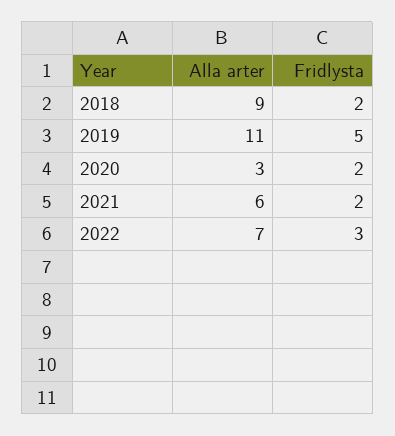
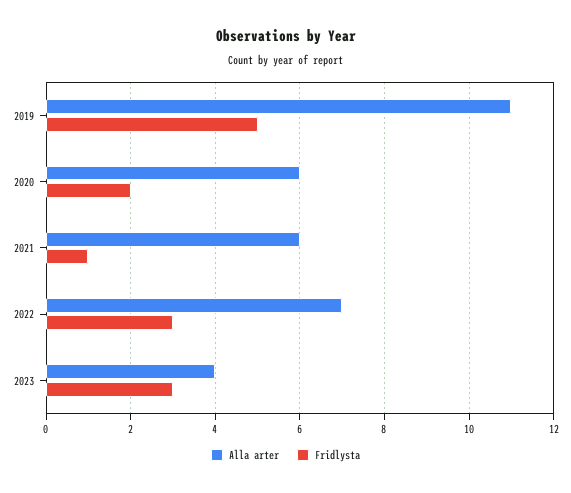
Alla arter, 2018: 9 -> none
Fridlysta, 2018: 2 -> none
Alla arter, 2020: 3 -> 6
Fridlysta, 2021: 2 -> 1
Alla arter, 2023: none -> 4
Fridlysta, 2023: none -> 3

